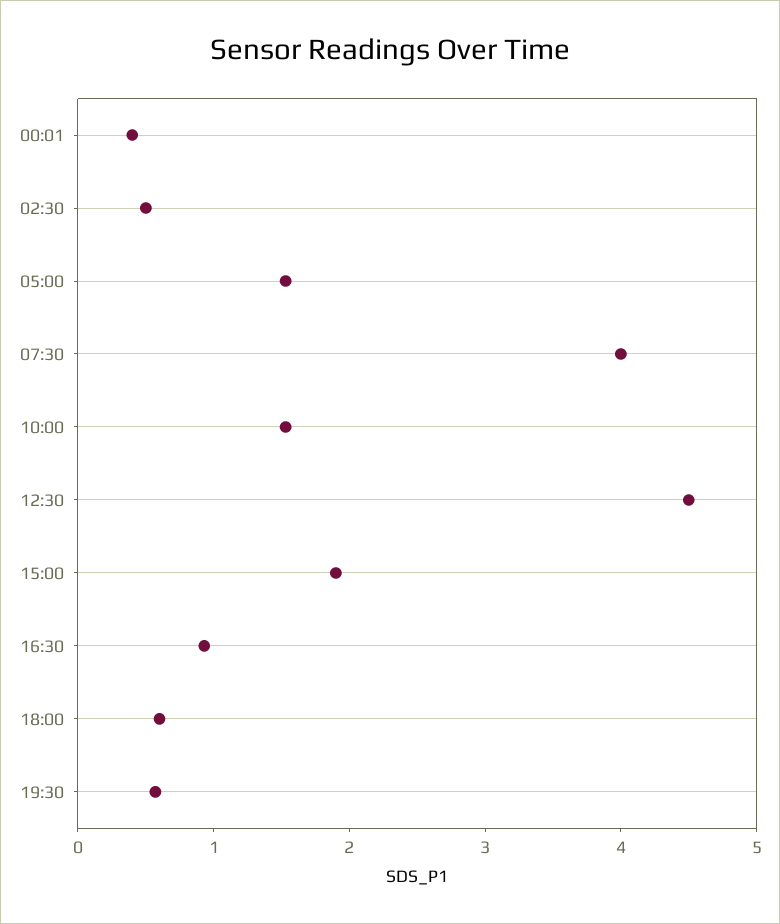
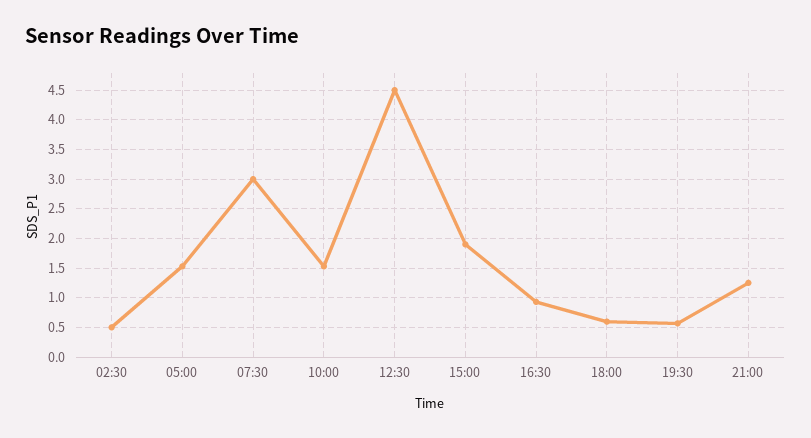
00:01: 0.4 -> none
07:30: 4 -> 3
21:00: none -> 1.25

